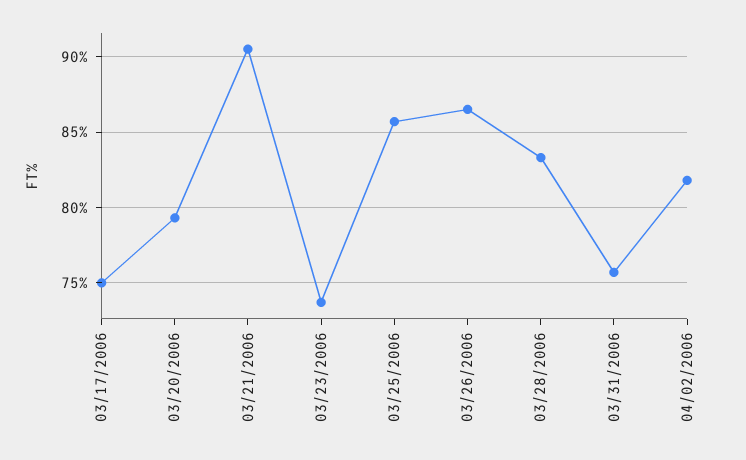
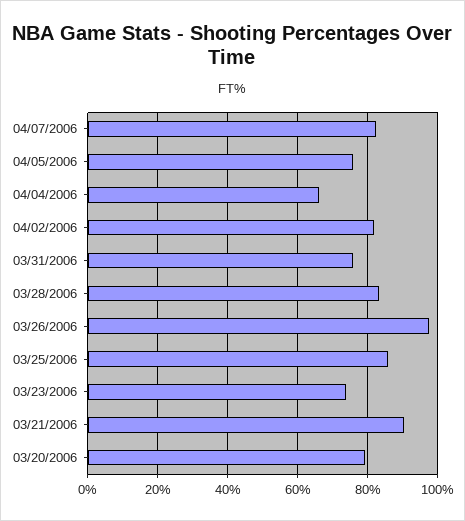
03/17/2006: 75 -> none
03/26/2006: 86.5 -> 98
04/07/2006: none -> 82
04/05/2006: none -> 76
04/04/2006: none -> 66

